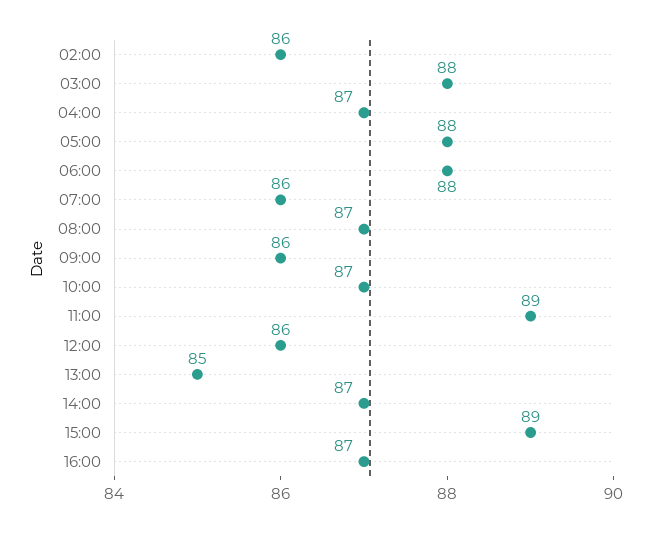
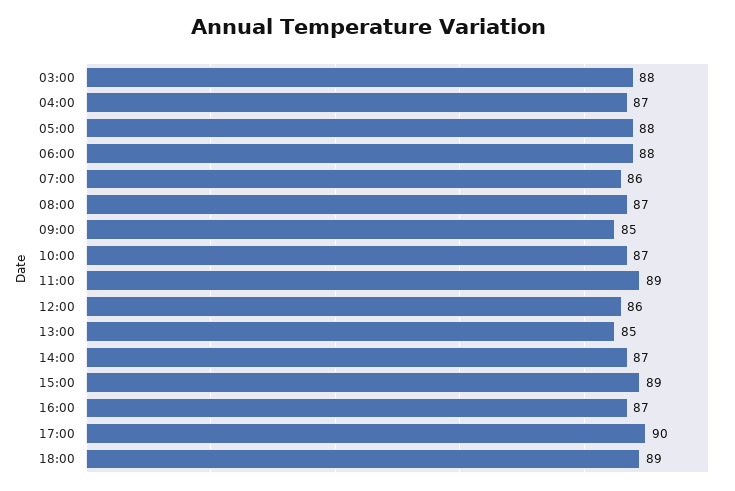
02:00: 86 -> none
09:00: 86 -> 85
17:00: none -> 90
18:00: none -> 89

